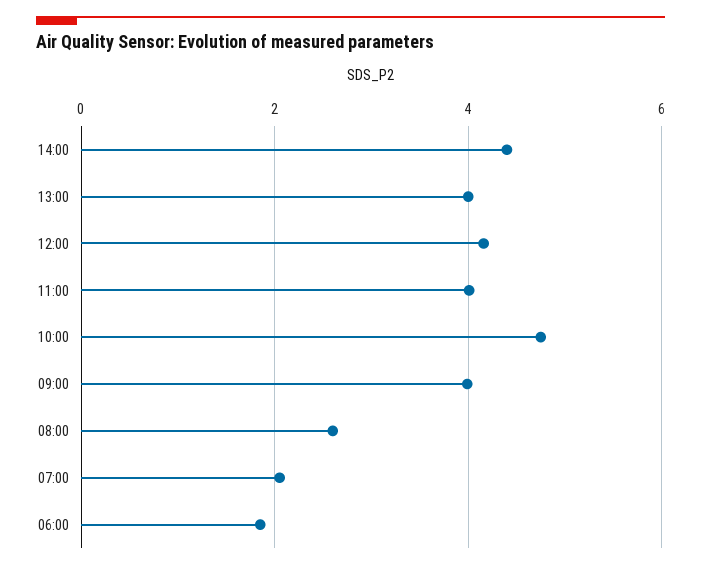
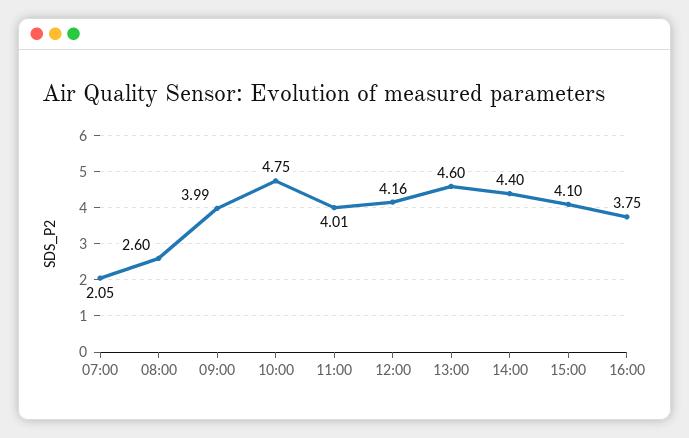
13:00: 4 -> 4.6
06:00: 1.8 -> none
15:00: none -> 4.1
16:00: none -> 3.75

